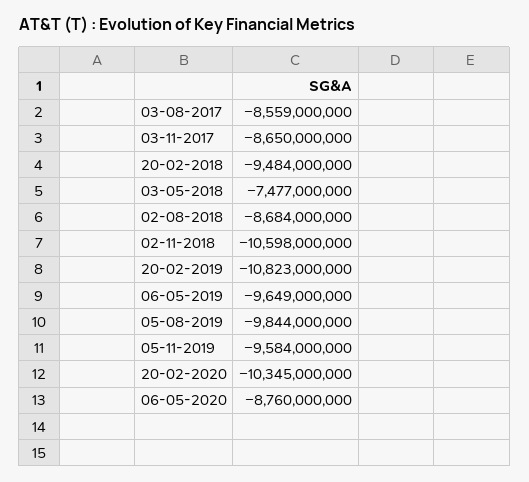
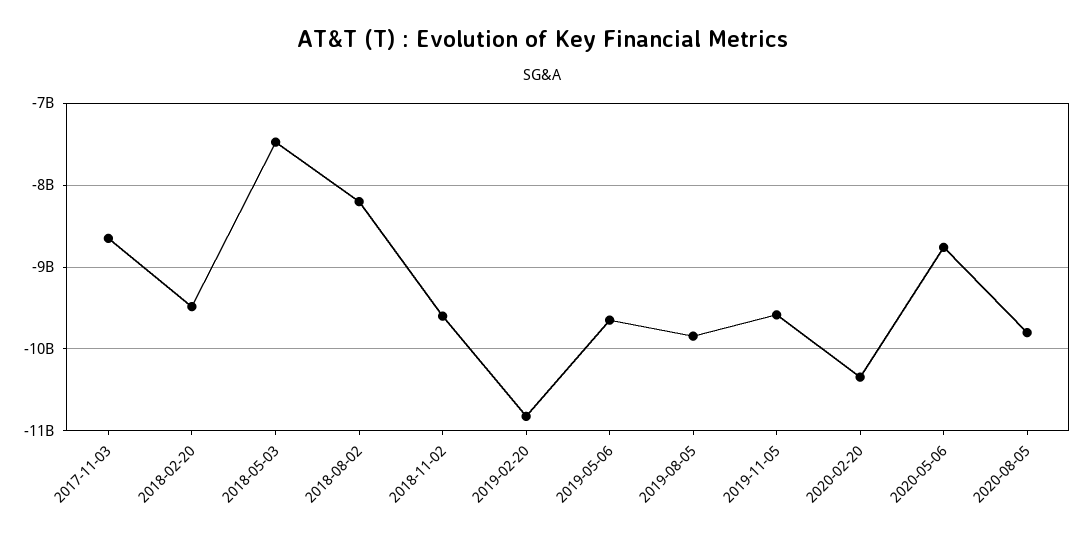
03-08-2017: -8559000000 -> none
02-08-2018: -8684000000 -> -8200000000
02-11-2018: -10598000000 -> -9600000000
2020-08-05: none -> -9800000000

